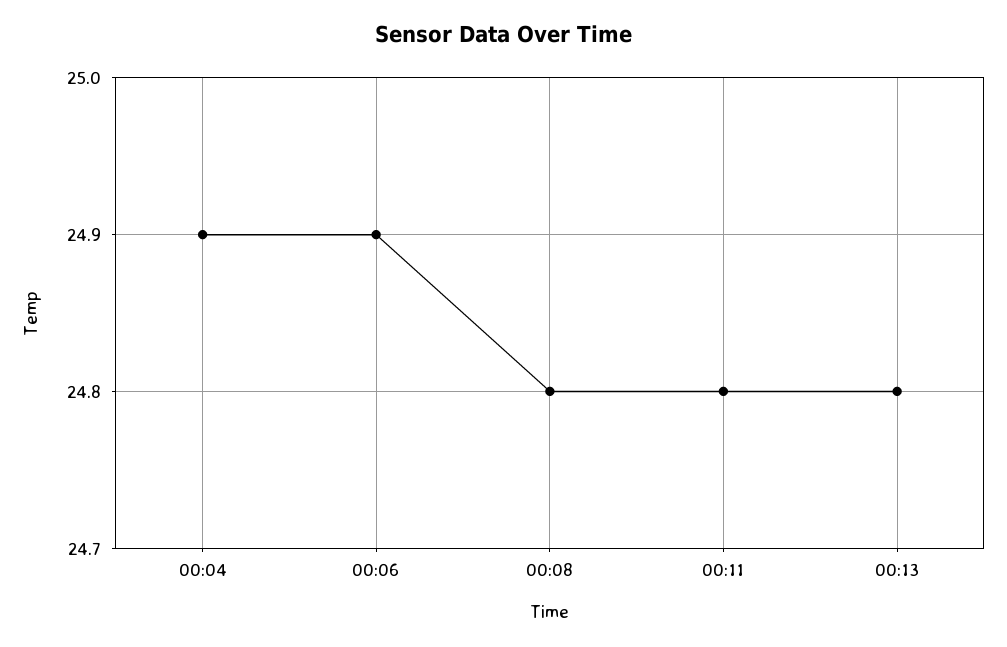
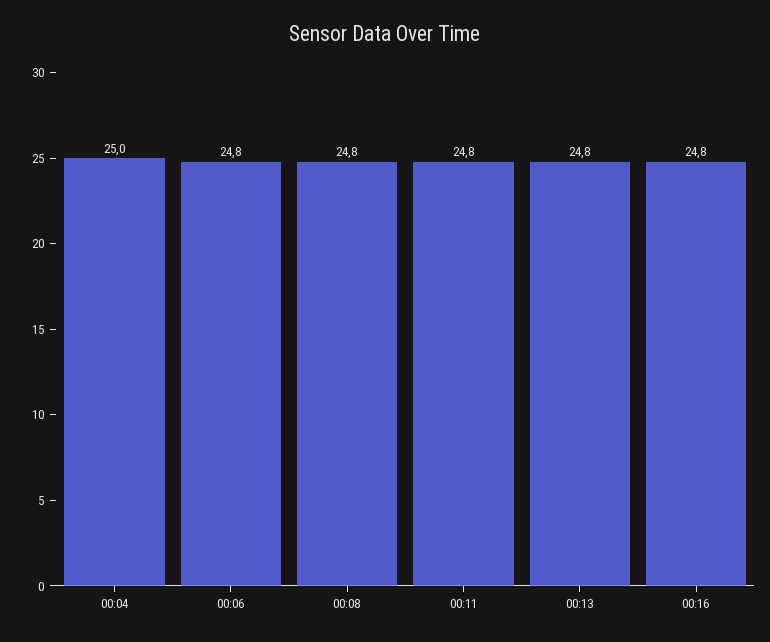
00:04: 24.9 -> 25
00:06: 24.9 -> 24.8
00:16: none -> 24.8

